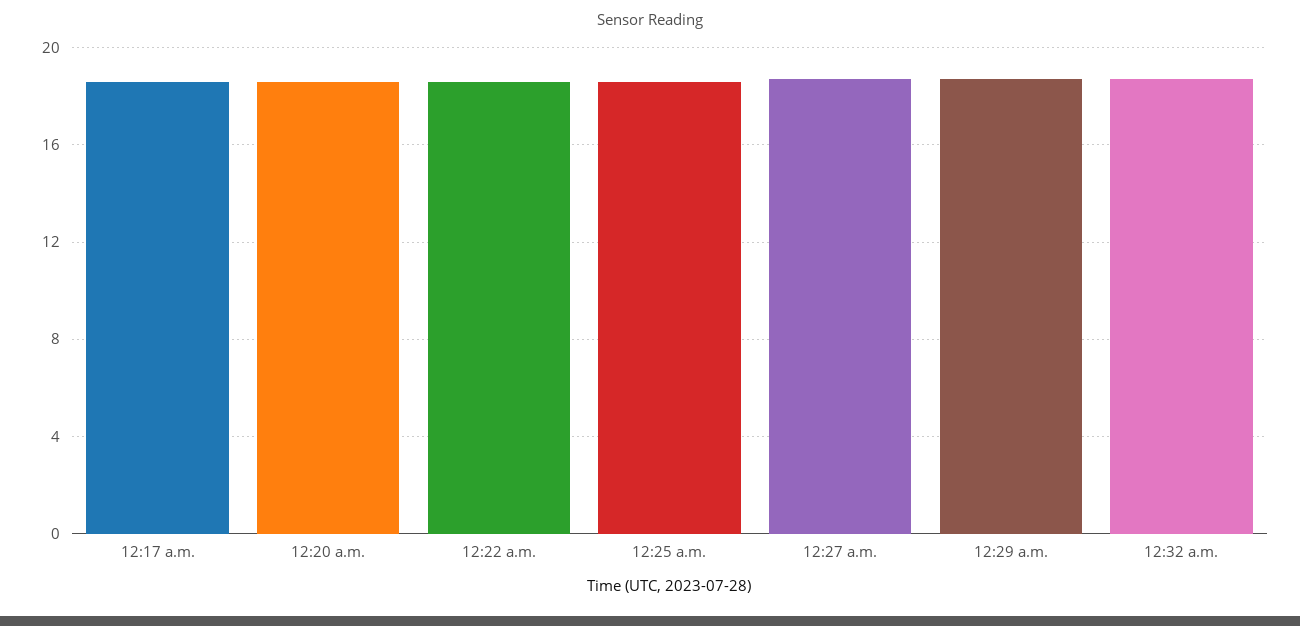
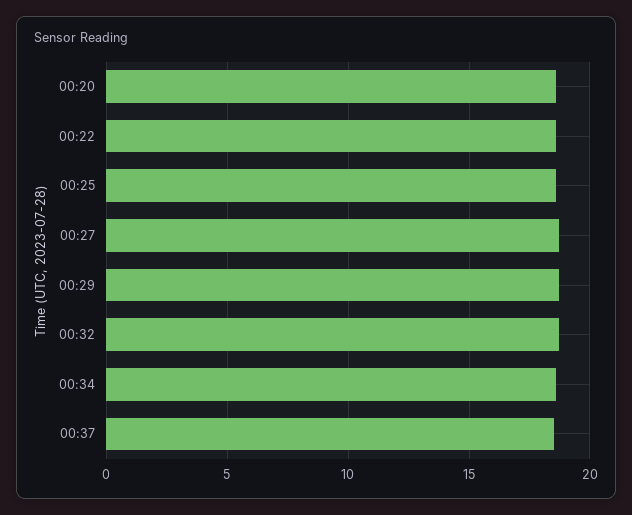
12:17 a.m.: 18.5 -> none
00:34: none -> 18.5
00:37: none -> 18.5

